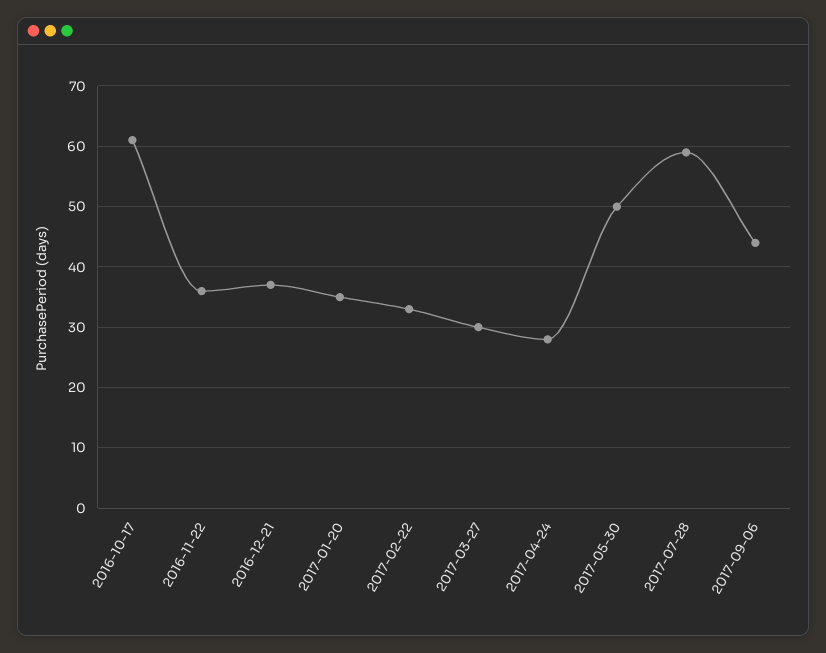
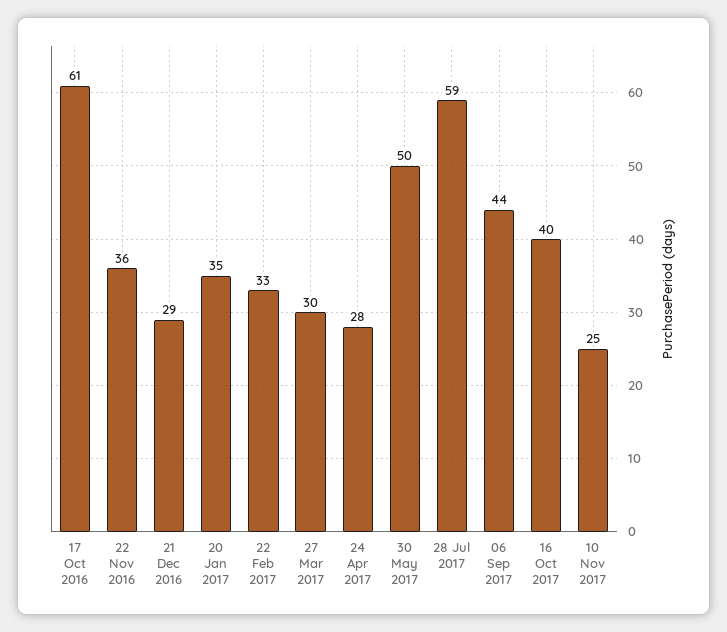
2016-12-21: 37 -> 29
16 Oct 2017: none -> 40
10 Nov 2017: none -> 25

